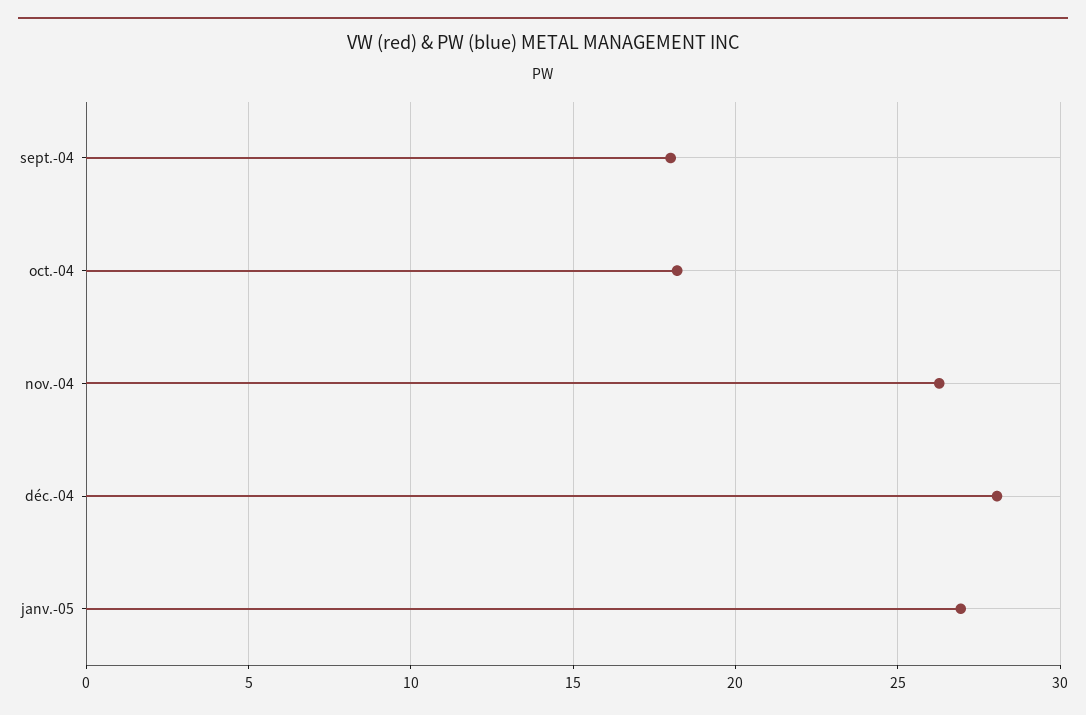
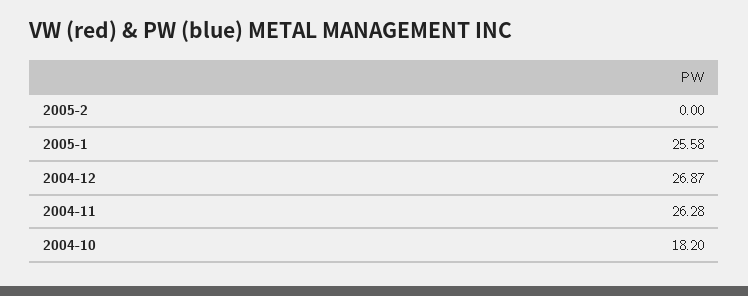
sept.-04: 18 -> none
déc.-04: 28 -> 26.87
janv.-05: 27 -> 25.58
2005-2: none -> 0

